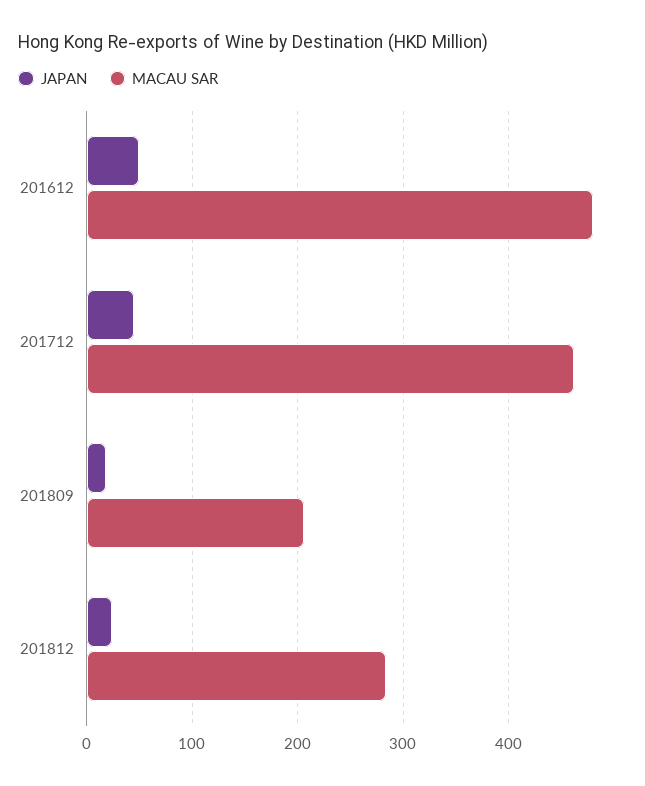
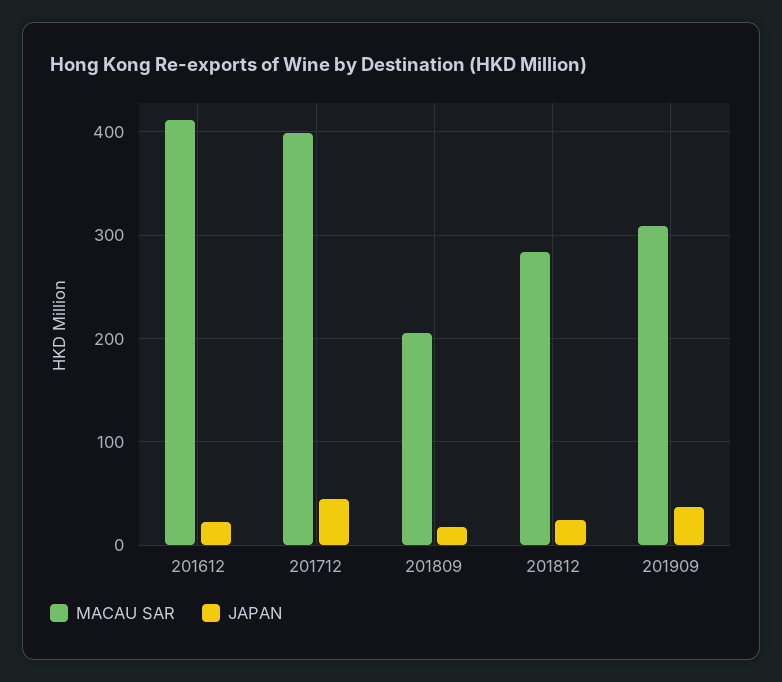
JAPAN, 201612: 50 -> 20
MACAU SAR, 201612: 480 -> 410
MACAU SAR, 201712: 460 -> 400
MACAU SAR, 201909: none -> 310
JAPAN, 201909: none -> 40

